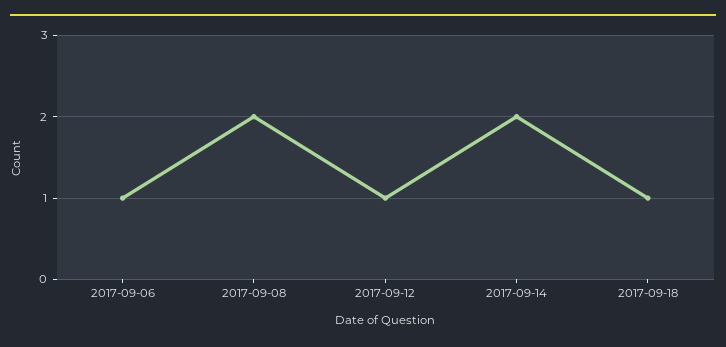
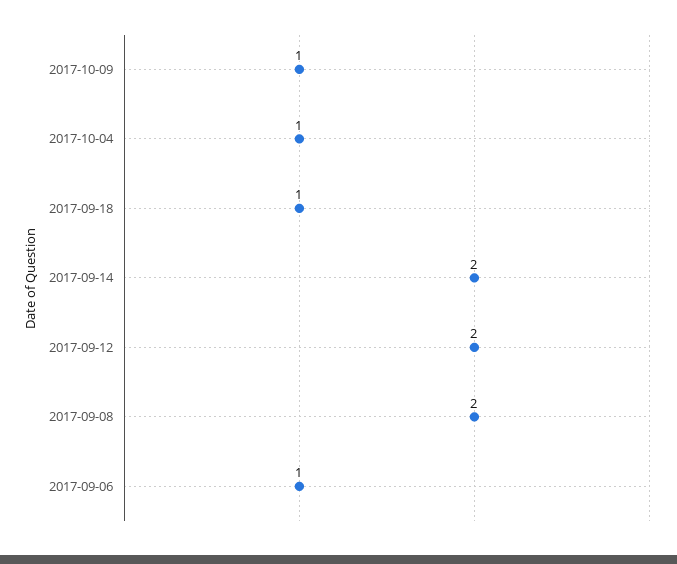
2017-09-12: 1 -> 2
2017-10-09: none -> 1
2017-10-04: none -> 1

